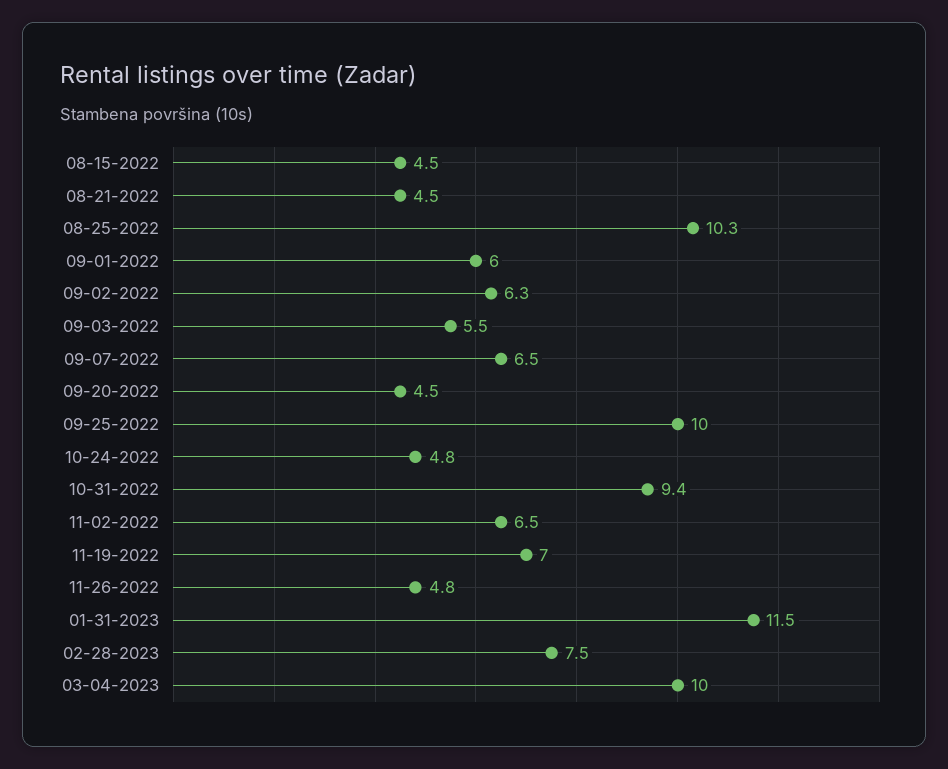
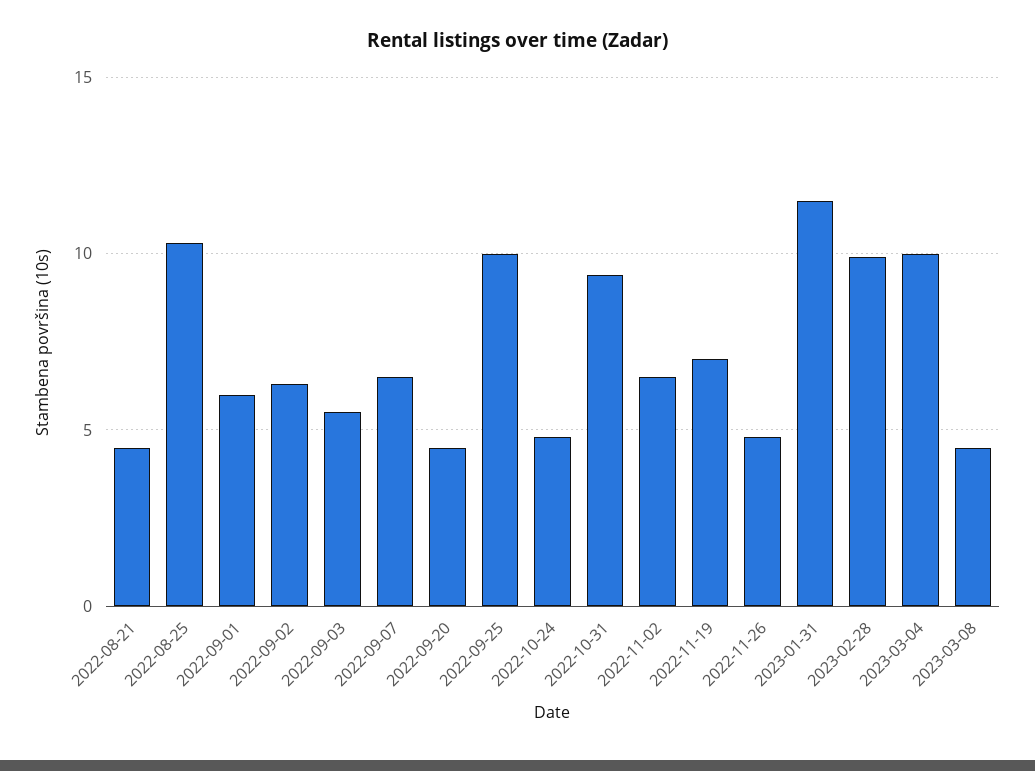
08-15-2022: 4.5 -> none
02-28-2023: 7.5 -> 10
2023-03-08: none -> 4.5

